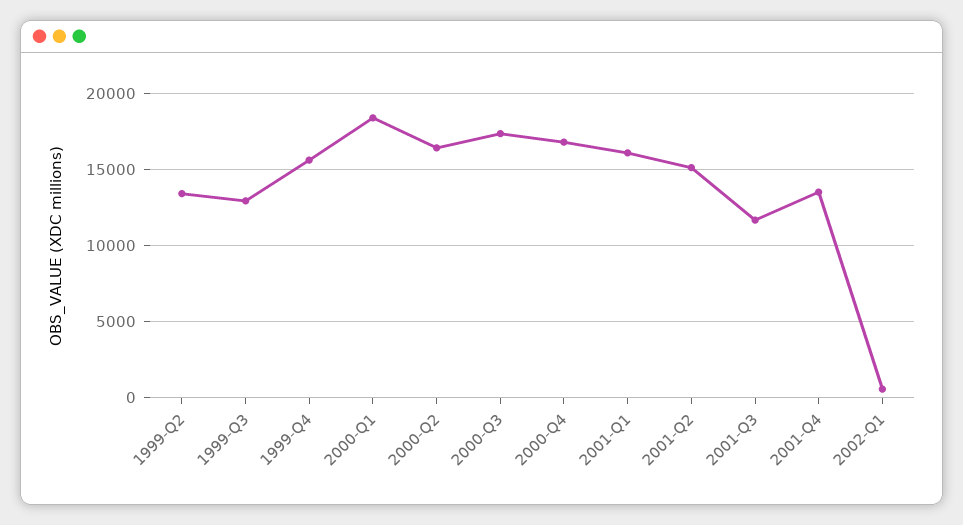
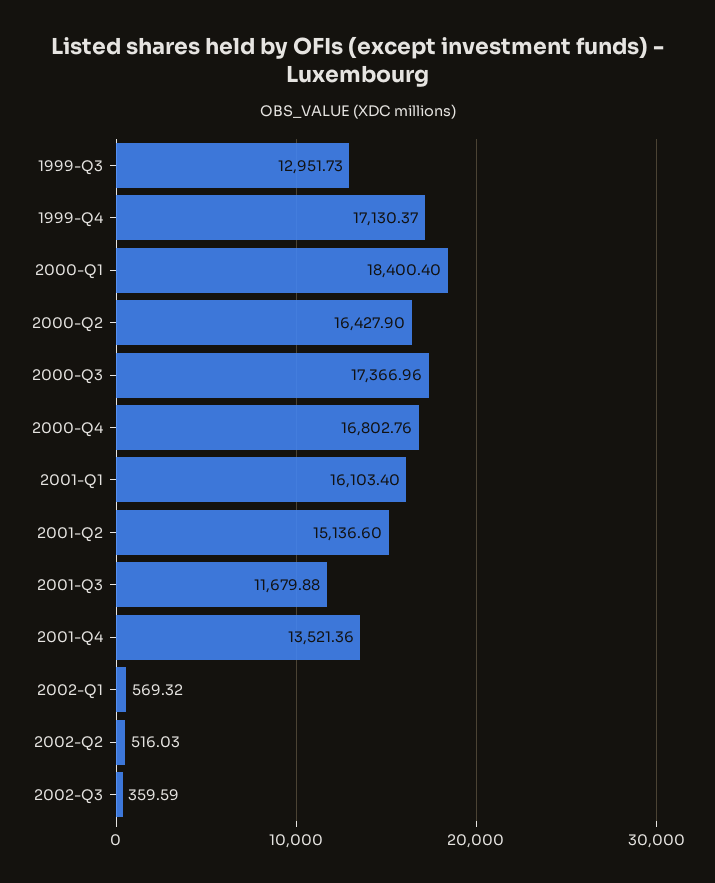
1999-Q2: 13500 -> none
1999-Q4: 15500 -> 17130.37
2002-Q2: none -> 516.03
2002-Q3: none -> 359.59

